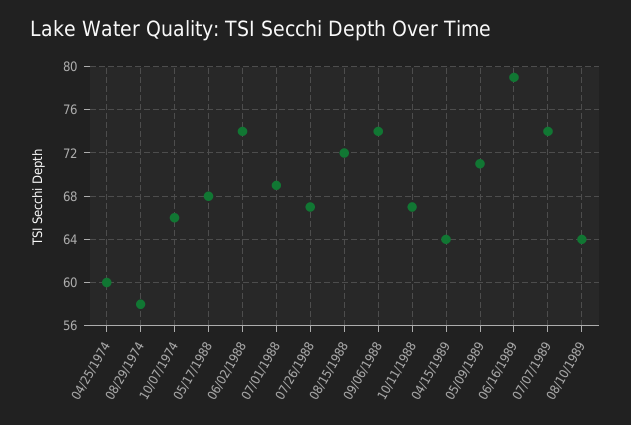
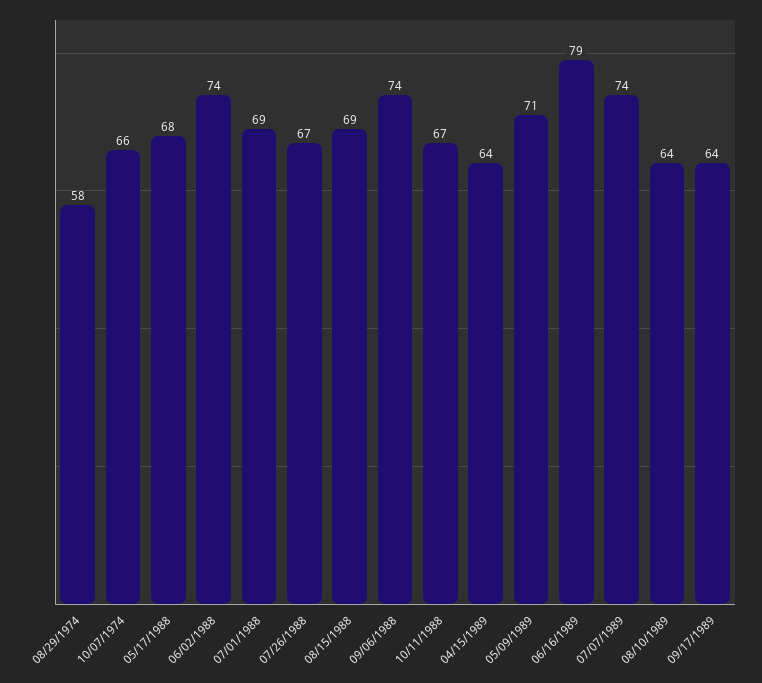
04/25/1974: 60 -> none
08/15/1988: 72 -> 69
09/17/1989: none -> 64

